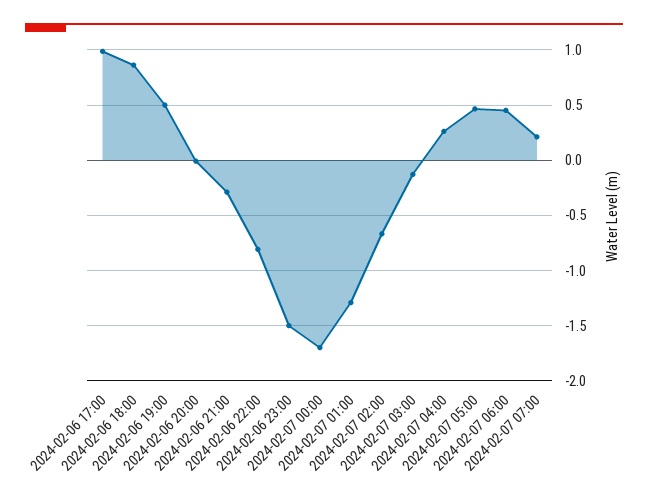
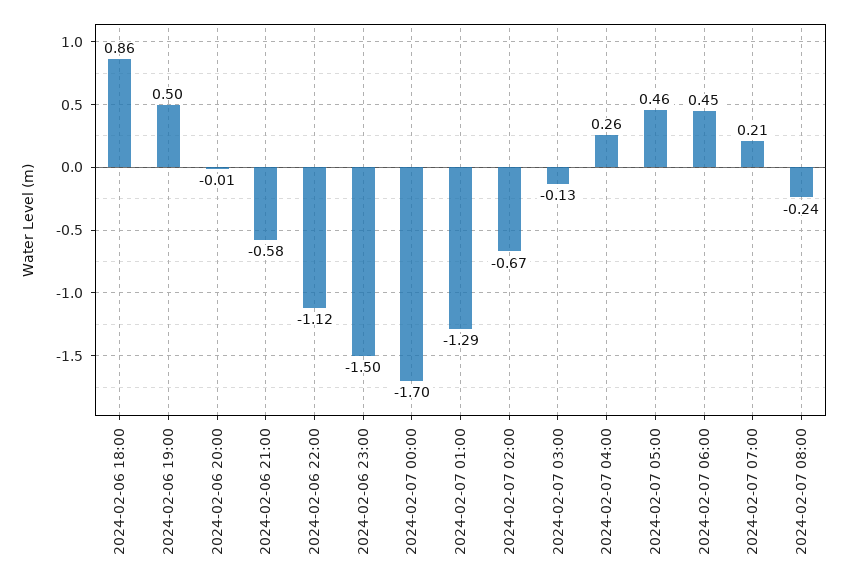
2024-02-06 17:00: 1 -> none
2024-02-06 21:00: -0.3 -> -0.58
2024-02-06 22:00: -0.8 -> -1.12
2024-02-07 08:00: none -> -0.24

